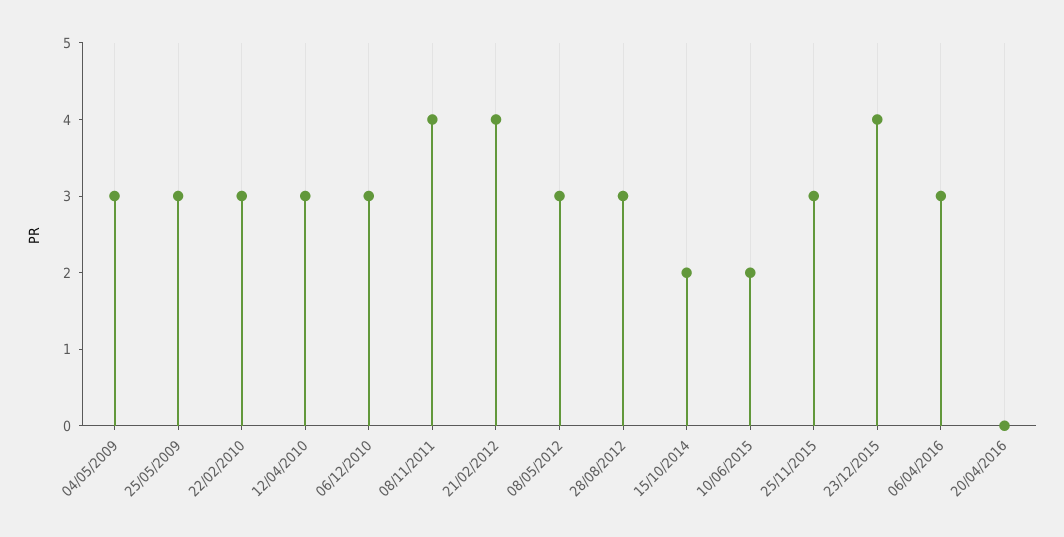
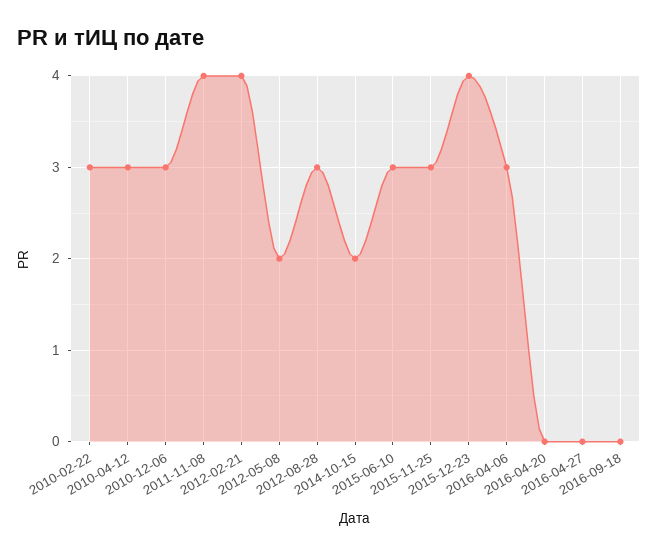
04/05/2009: 3 -> none
25/05/2009: 3 -> none
08/05/2012: 3 -> 2
10/06/2015: 2 -> 3
2016-04-27: none -> 0
2016-09-18: none -> 0

